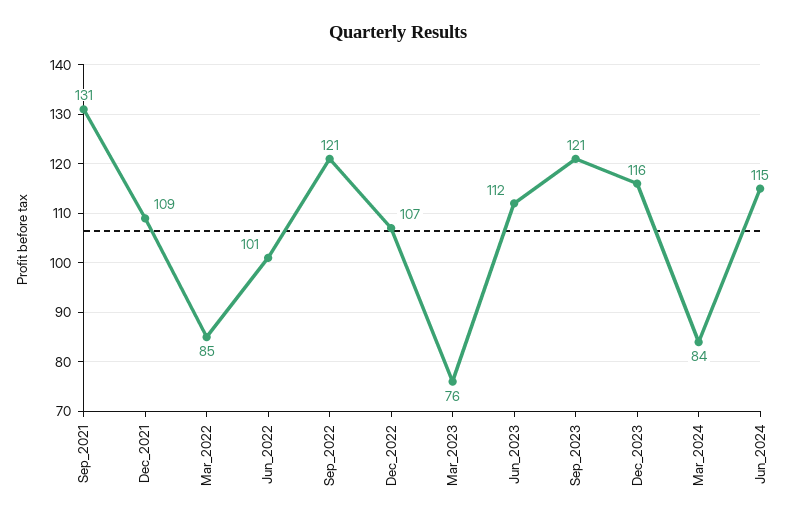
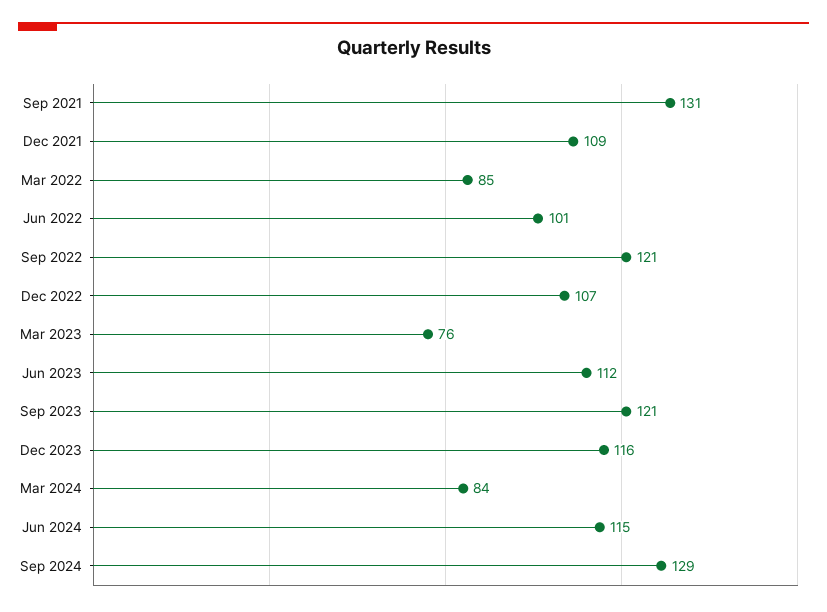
Sep 2024: none -> 129

